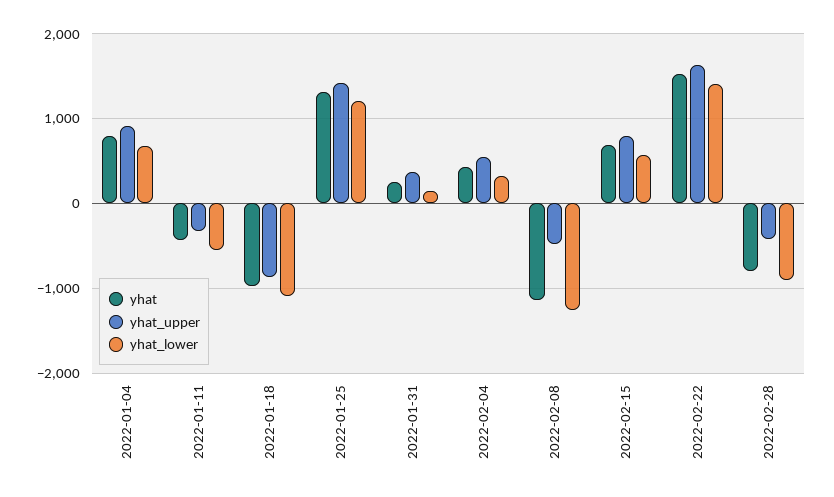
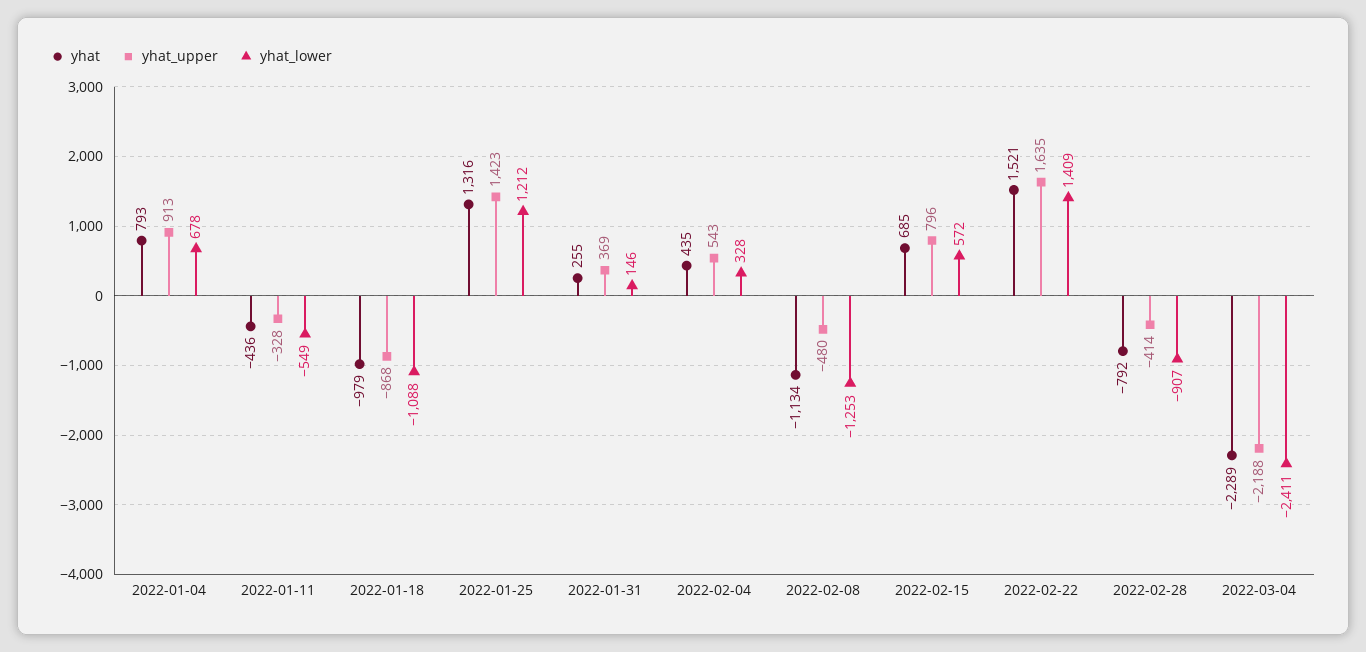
yhat, 2022-03-04: none -> -2289
yhat_upper, 2022-03-04: none -> -2188
yhat_lower, 2022-03-04: none -> -2411

